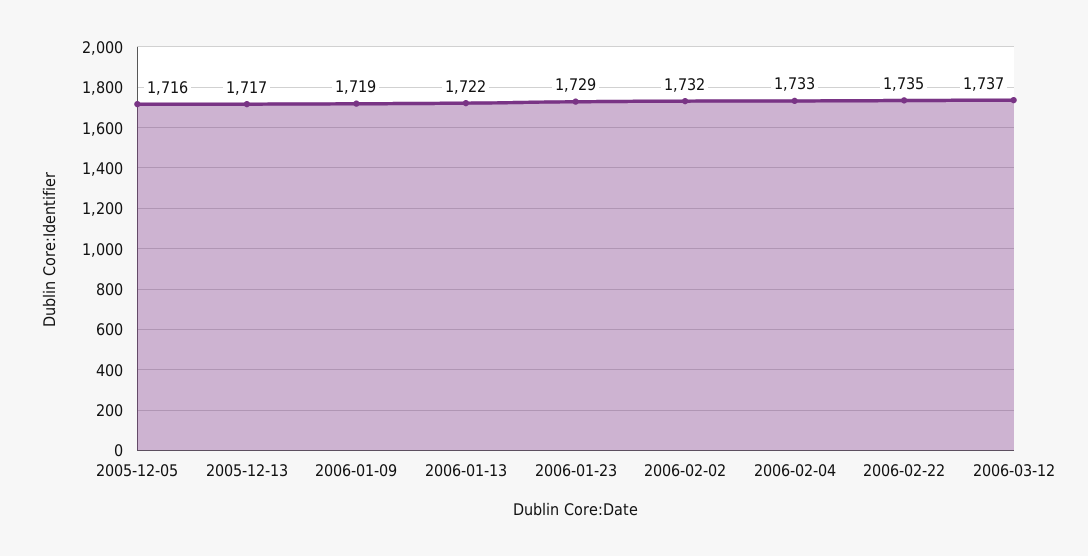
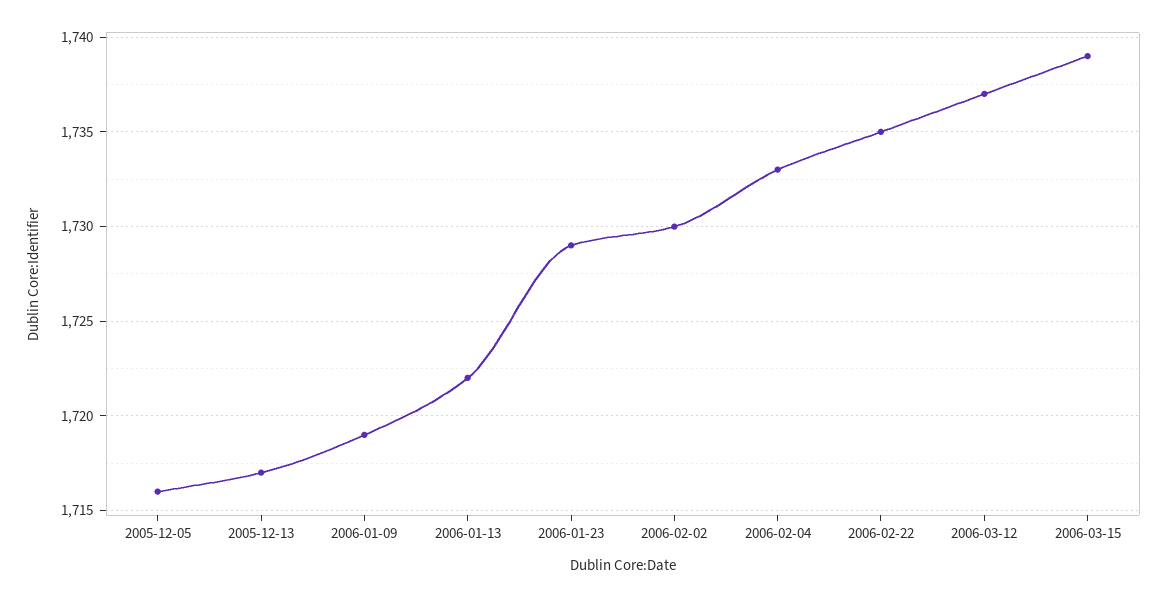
2006-02-02: 1732 -> 1730
2006-03-15: none -> 1739

